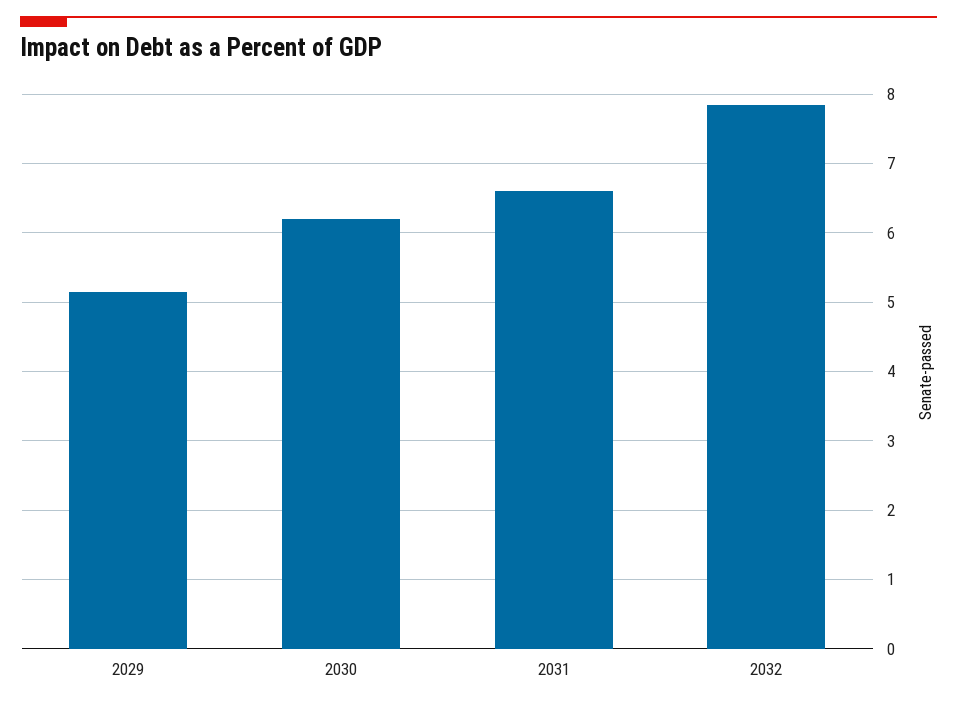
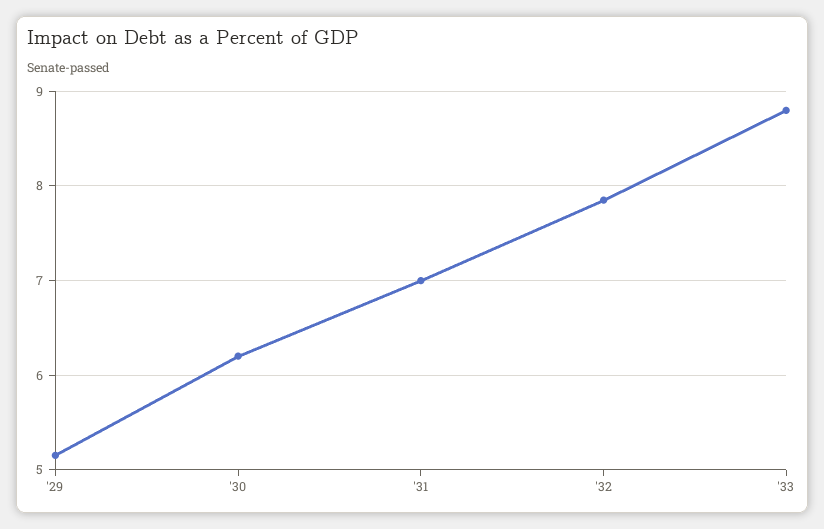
2031: 6.6 -> 7
'33: none -> 8.8

